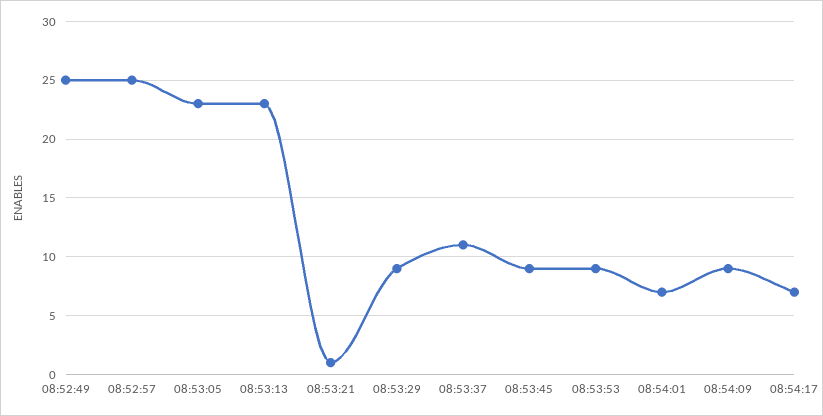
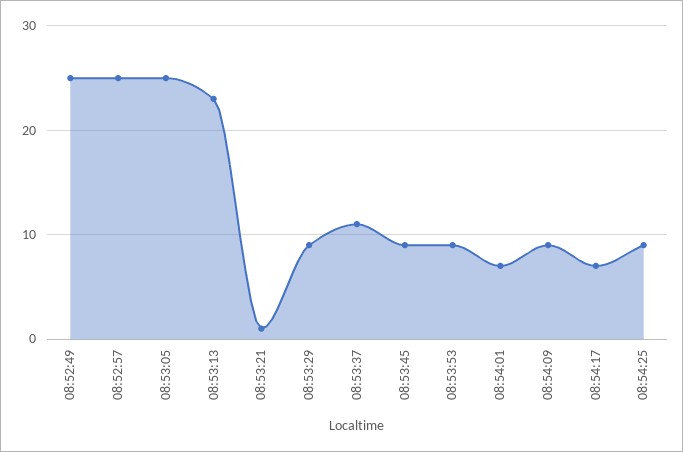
08:53:05: 23 -> 25
08:54:25: none -> 9

